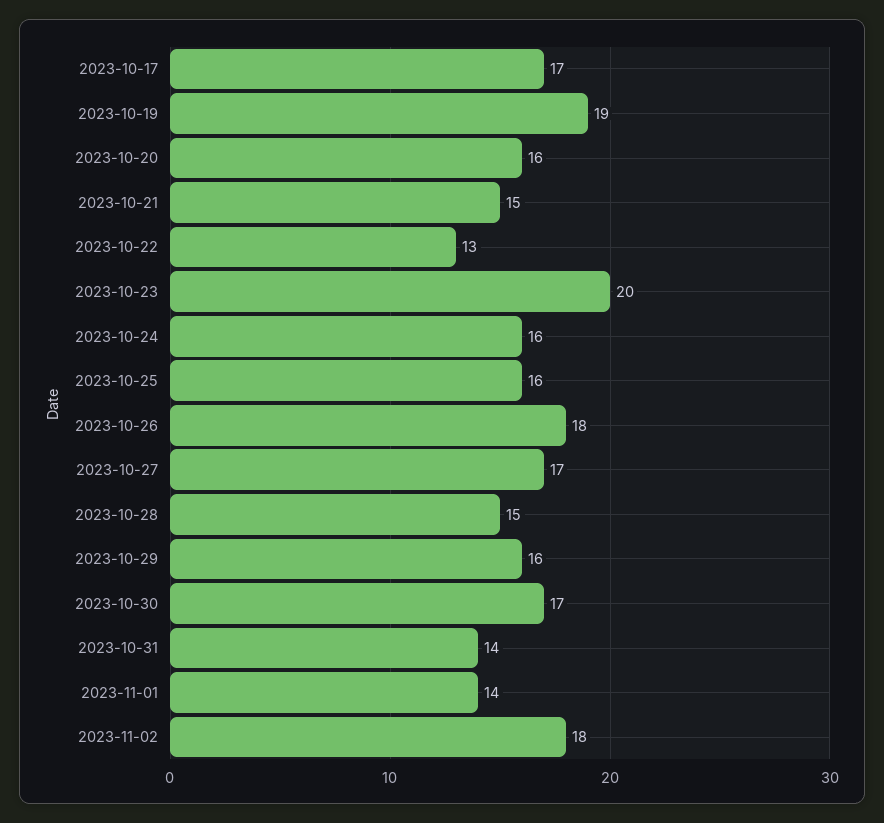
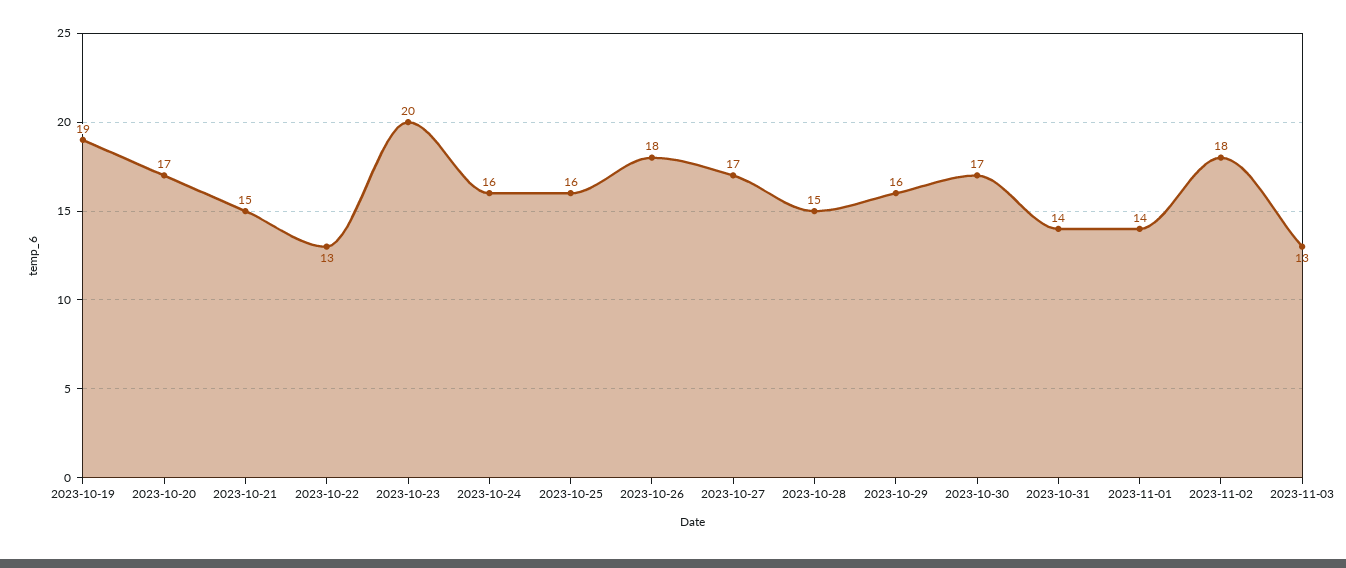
2023-10-17: 17 -> none
2023-10-20: 16 -> 17
2023-11-03: none -> 13

